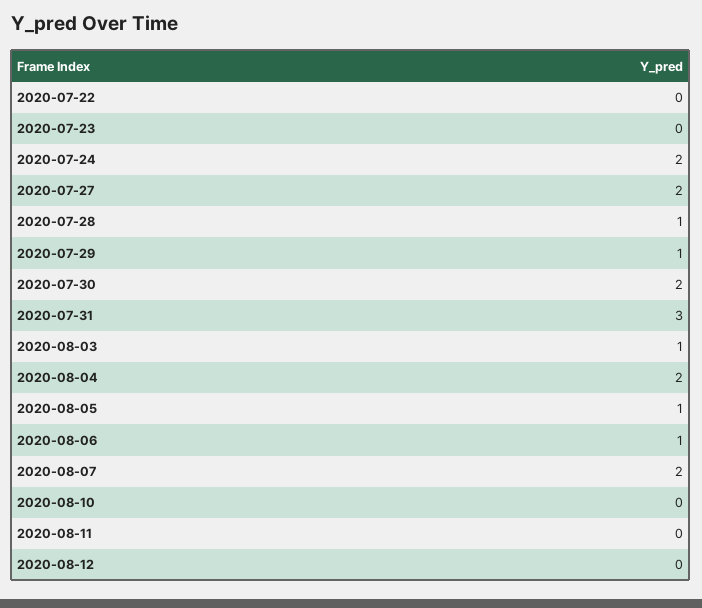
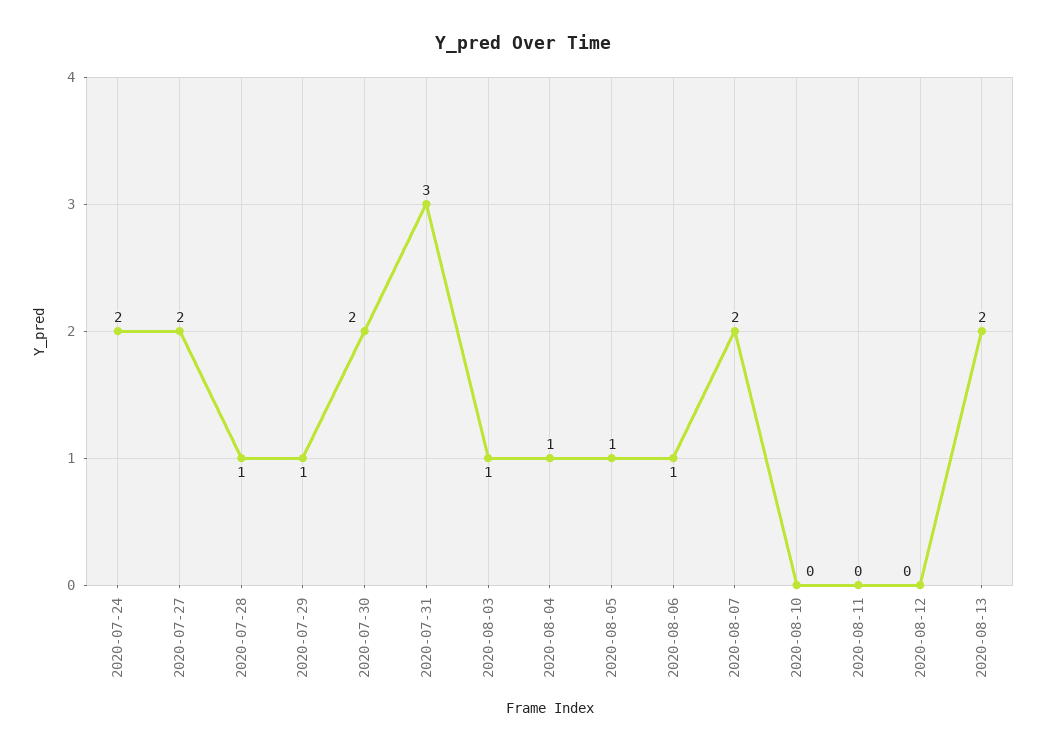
2020-07-22: 0 -> none
2020-07-23: 0 -> none
2020-08-04: 2 -> 1
2020-08-13: none -> 2

